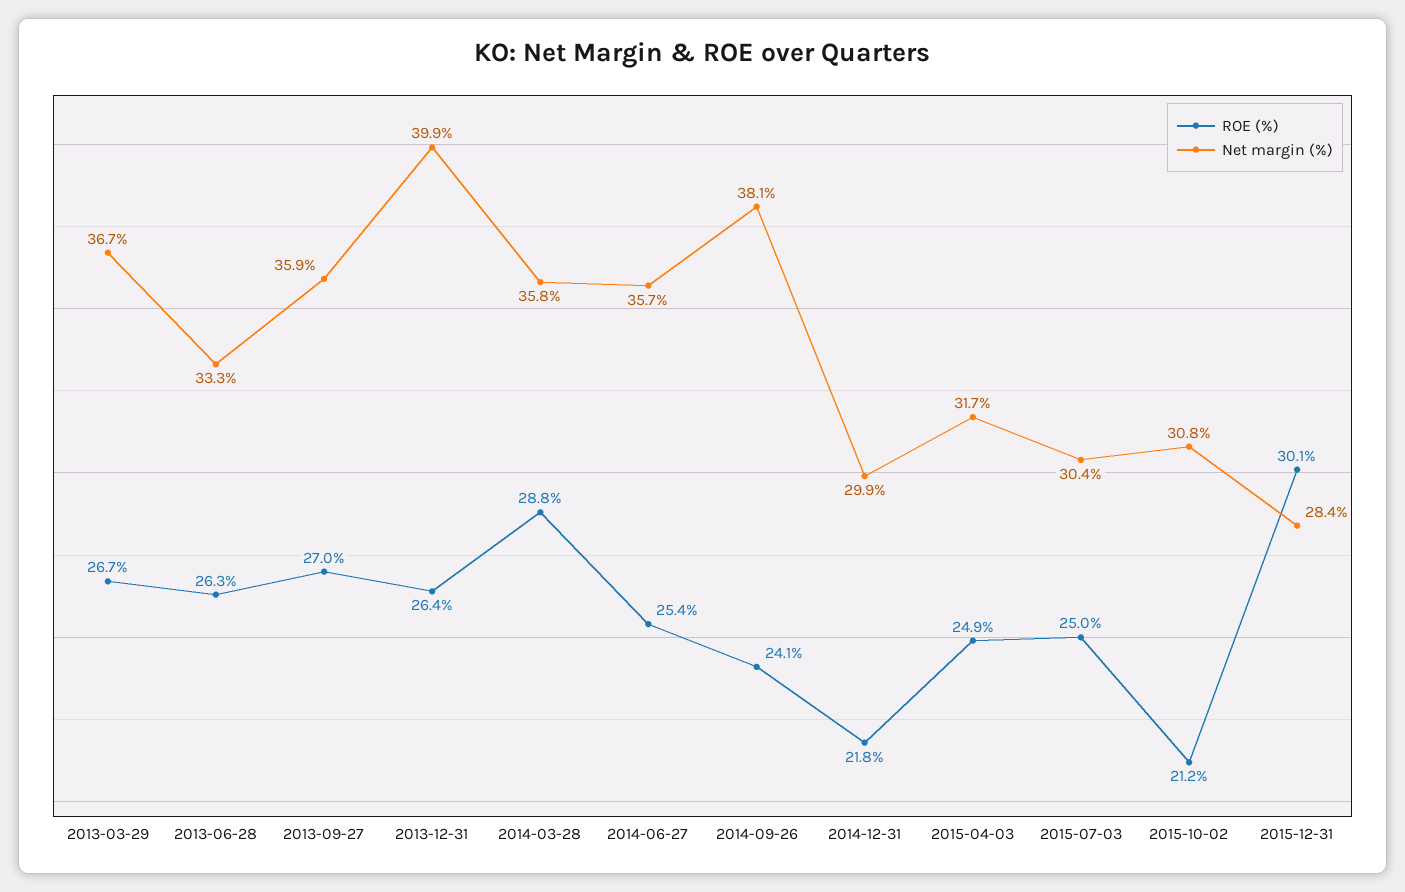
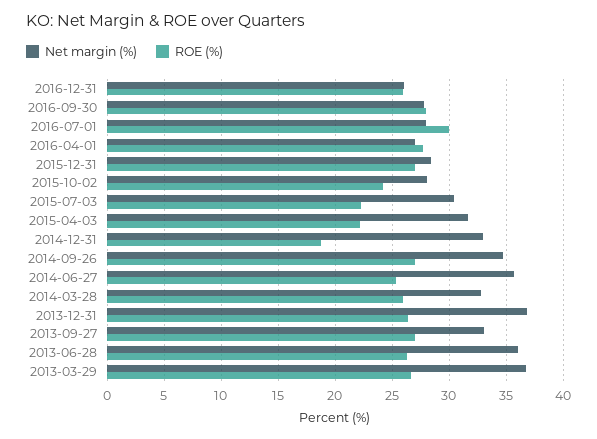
Net margin (%), 2013-06-28: 33.3 -> 36
Net margin (%), 2013-09-27: 35.9 -> 33
Net margin (%), 2013-12-31: 39.9 -> 37
ROE (%), 2014-03-28: 28.8 -> 26
Net margin (%), 2014-03-28: 35.8 -> 33
ROE (%), 2014-09-26: 24.1 -> 27
Net margin (%), 2014-09-26: 38.1 -> 35
ROE (%), 2014-12-31: 21.8 -> 19
Net margin (%), 2014-12-31: 29.9 -> 33
ROE (%), 2015-04-03: 24.9 -> 22
ROE (%), 2015-07-03: 25 -> 22
ROE (%), 2015-10-02: 21.2 -> 24
Net margin (%), 2015-10-02: 30.8 -> 28
ROE (%), 2015-12-31: 30.1 -> 27
Net margin (%), 2016-12-31: none -> 26
ROE (%), 2016-12-31: none -> 26
Net margin (%), 2016-09-30: none -> 28
ROE (%), 2016-09-30: none -> 28
Net margin (%), 2016-07-01: none -> 28
ROE (%), 2016-07-01: none -> 30
Net margin (%), 2016-04-01: none -> 27
ROE (%), 2016-04-01: none -> 28

